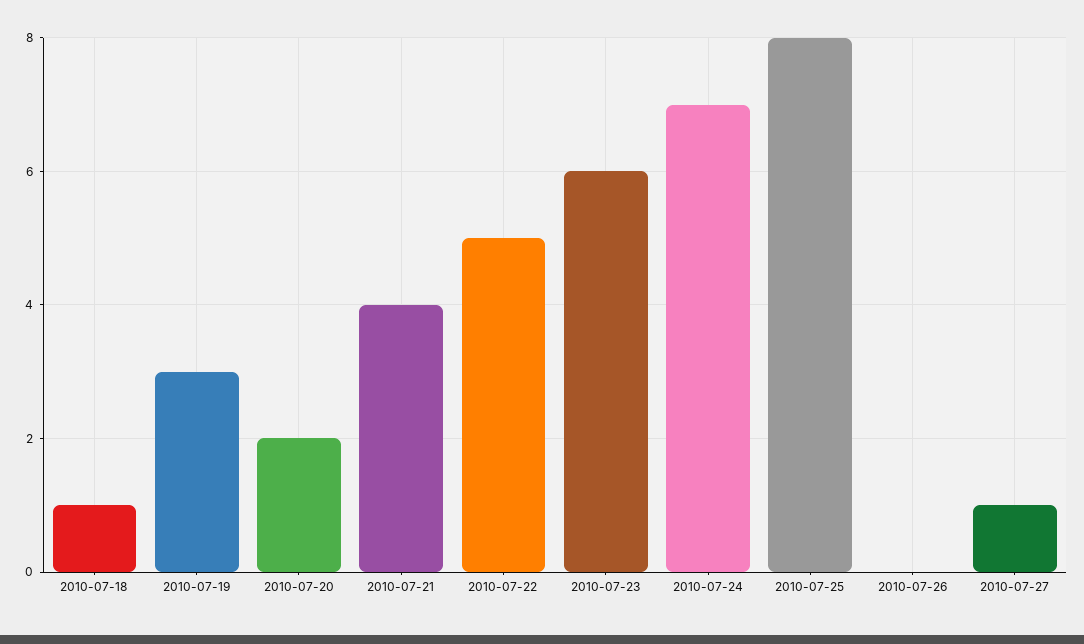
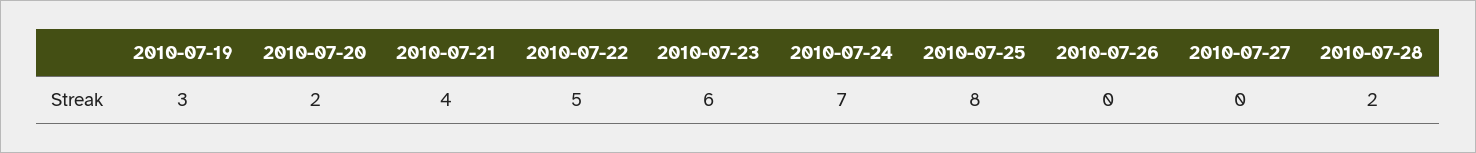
2010-07-18: 1 -> none
2010-07-27: 1 -> 0
2010-07-28: none -> 2

